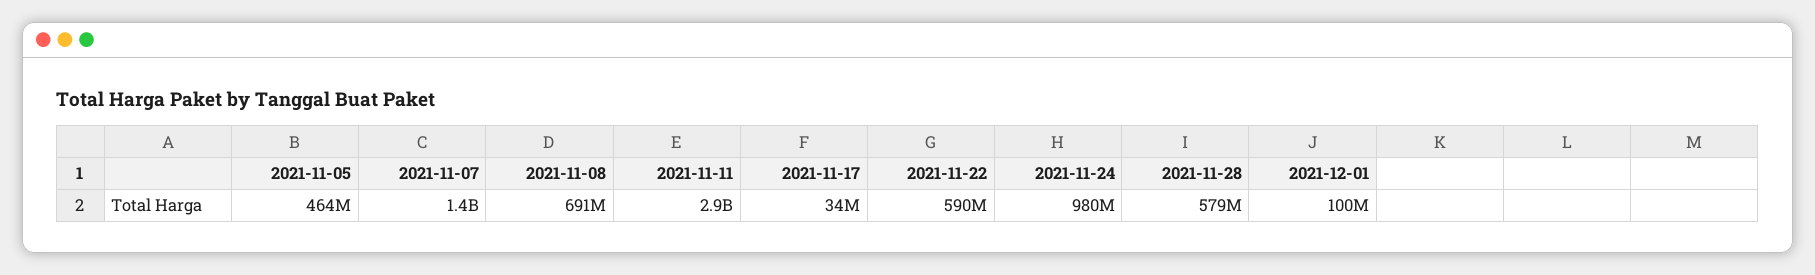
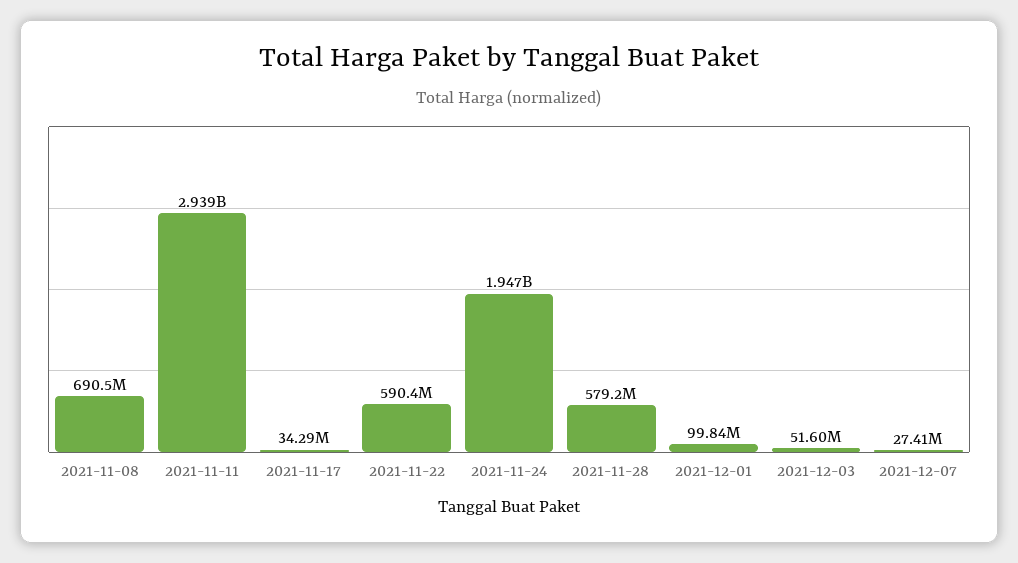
2021-11-05: 464000000 -> none
2021-11-07: 1400000000 -> none
2021-11-24: 980000000 -> 1947000000
2021-12-03: none -> 51600000
2021-12-07: none -> 27410000

